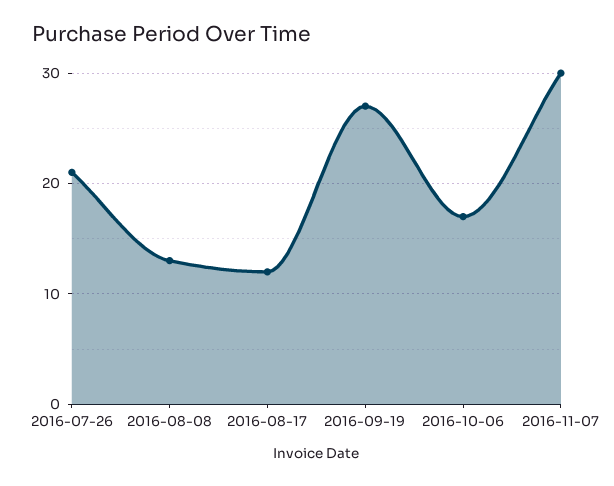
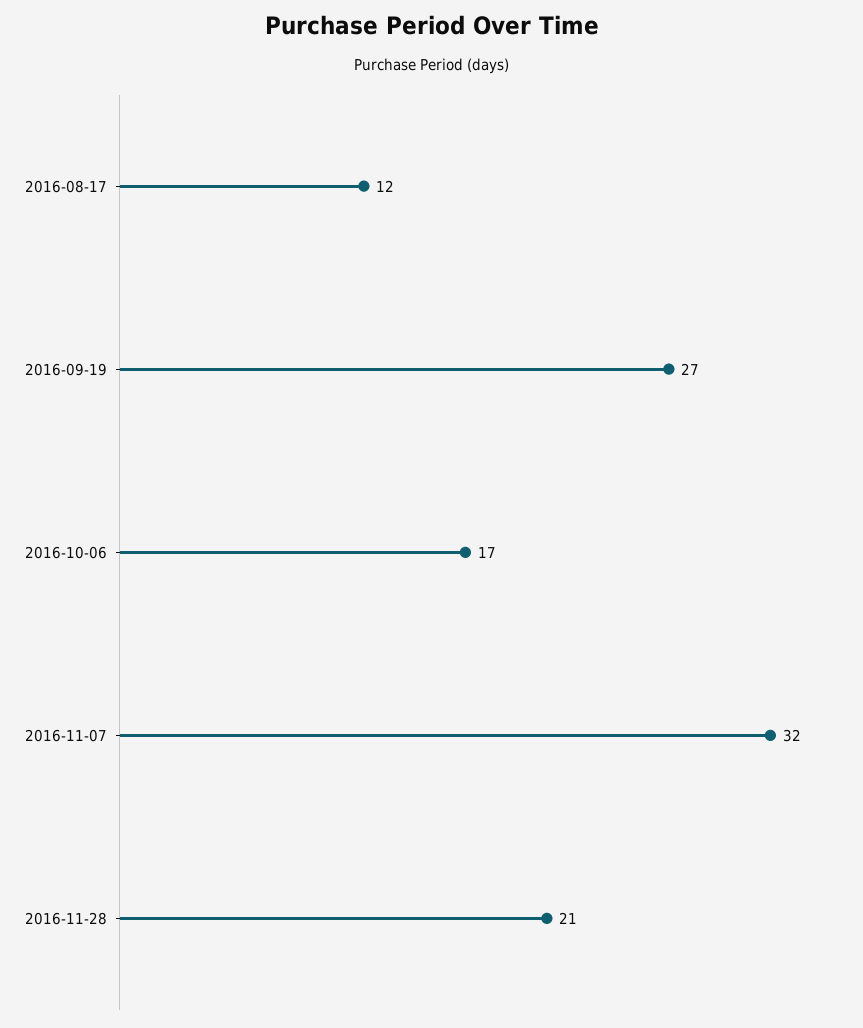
2016-07-26: 21 -> none
2016-08-08: 13 -> none
2016-11-07: 30 -> 32
2016-11-28: none -> 21

